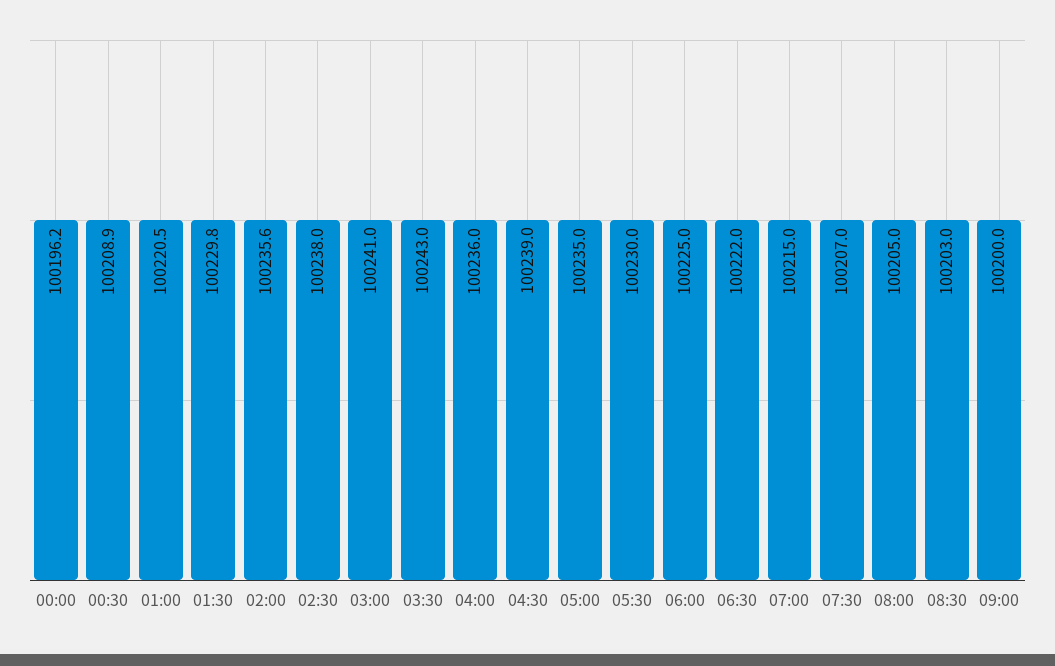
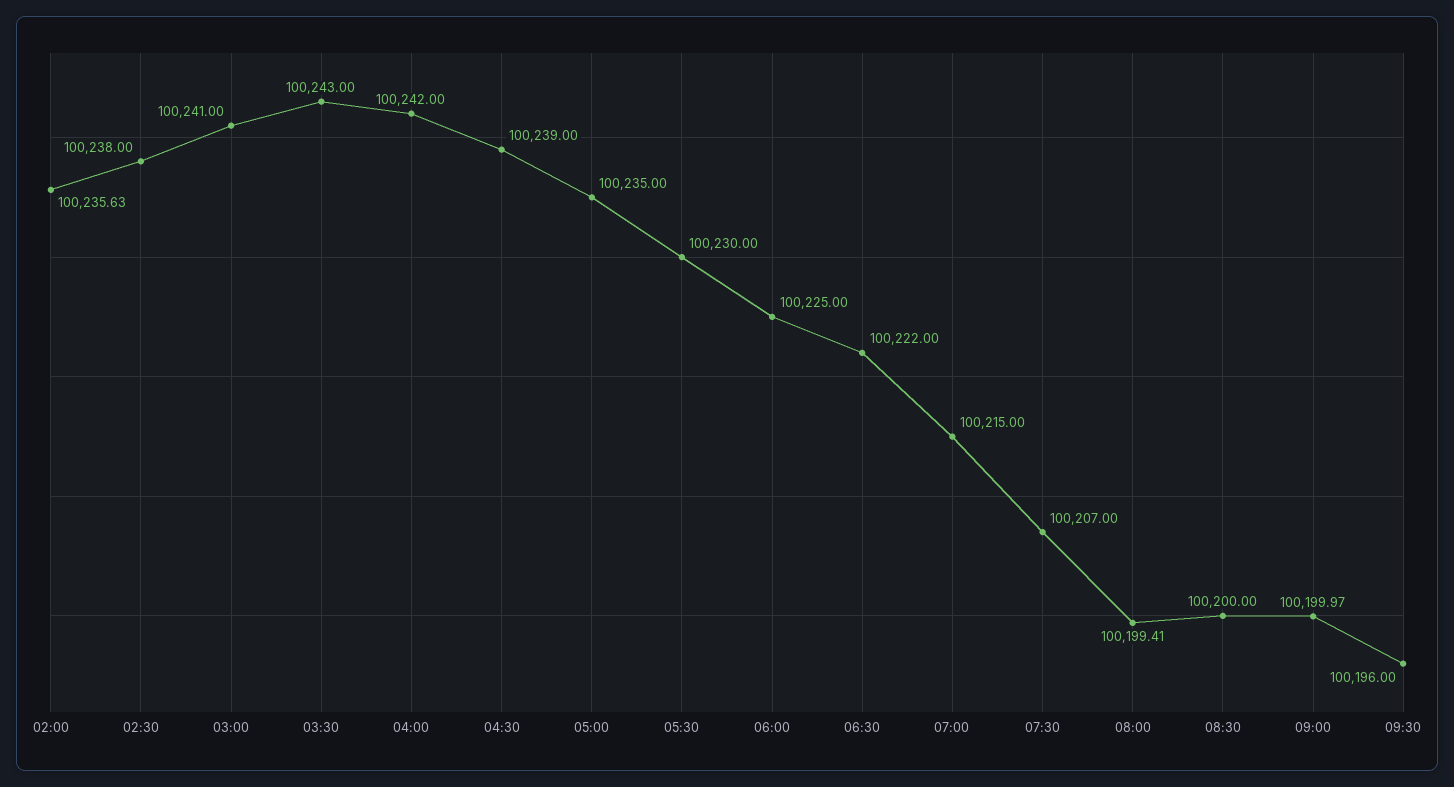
00:00: 100196.2 -> none
00:30: 100208.9 -> none
01:00: 100220.5 -> none
01:30: 100229.8 -> none
04:00: 100236 -> 100242
08:00: 100205 -> 100199.41
08:30: 100203 -> 100200
09:30: none -> 100196

